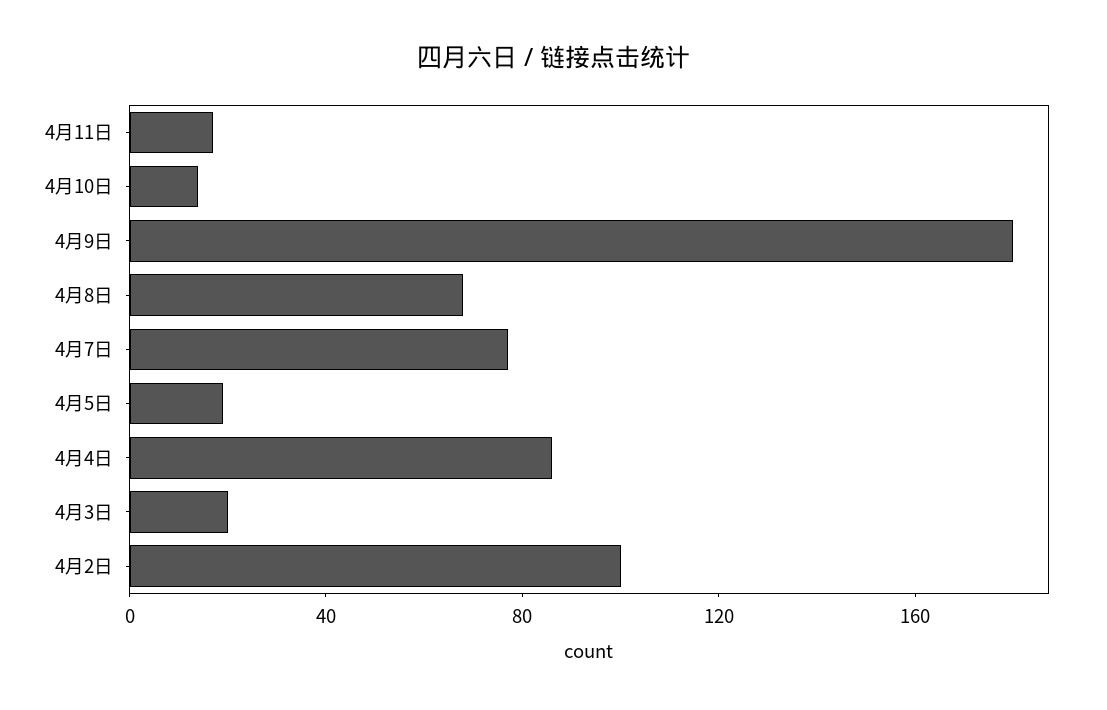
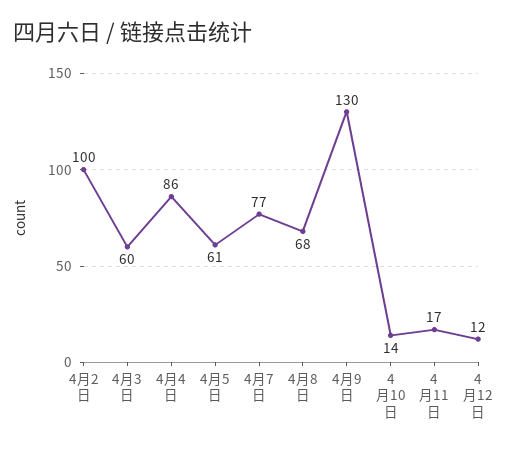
4月9日: 180 -> 130
4月5日: 20 -> 61
4月3日: 20 -> 60
4月12日: none -> 12

